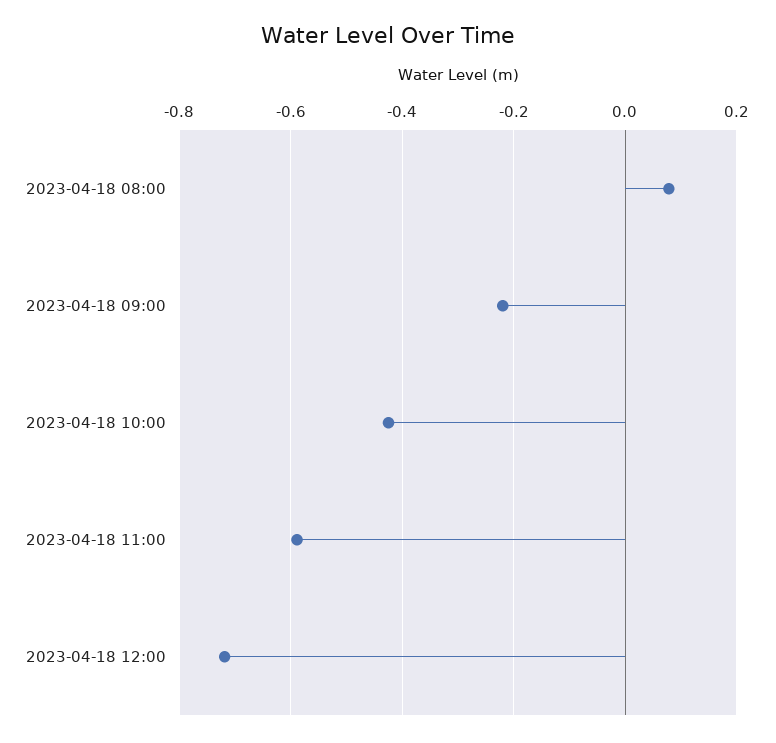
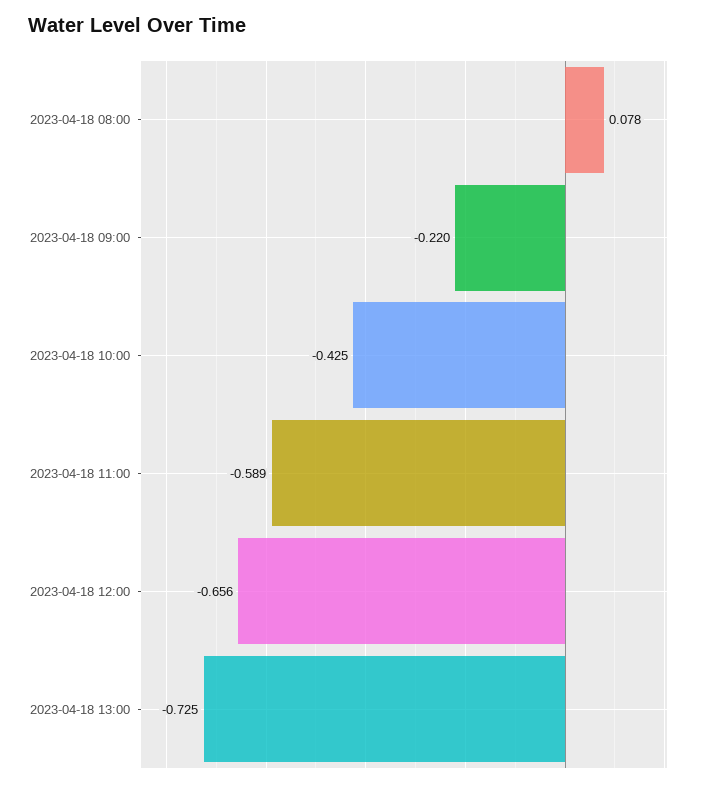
2023-04-18 12:00: -0.72 -> -0.656
2023-04-18 13:00: none -> -0.725

